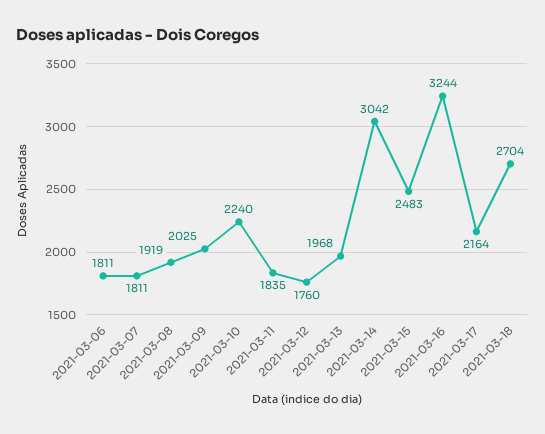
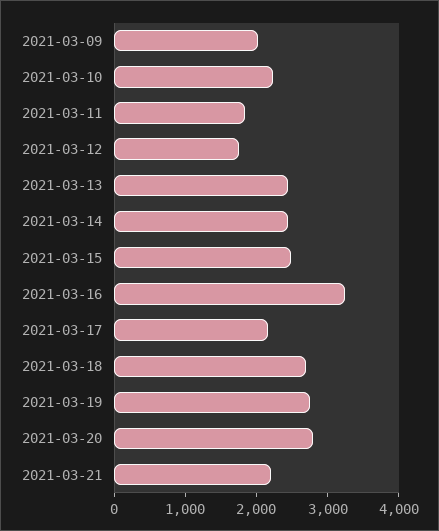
2021-03-06: 1811 -> none
2021-03-07: 1811 -> none
2021-03-08: 1919 -> none
2021-03-13: 1968 -> 2400
2021-03-14: 3042 -> 2400
2021-03-19: none -> 2800
2021-03-20: none -> 2800
2021-03-21: none -> 2200

